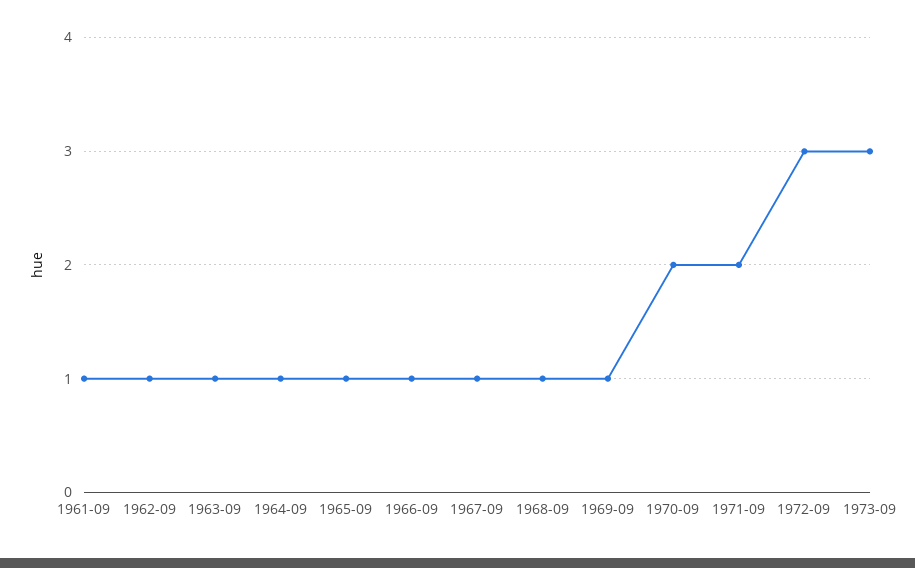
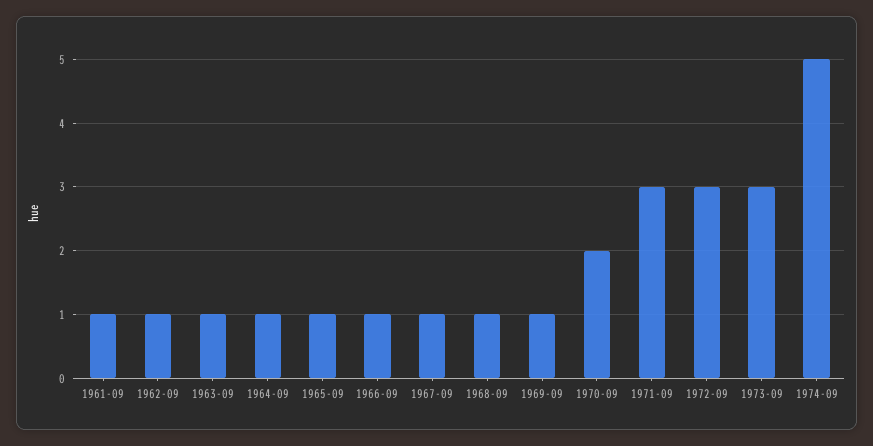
1971-09: 2 -> 3
1974-09: none -> 5

